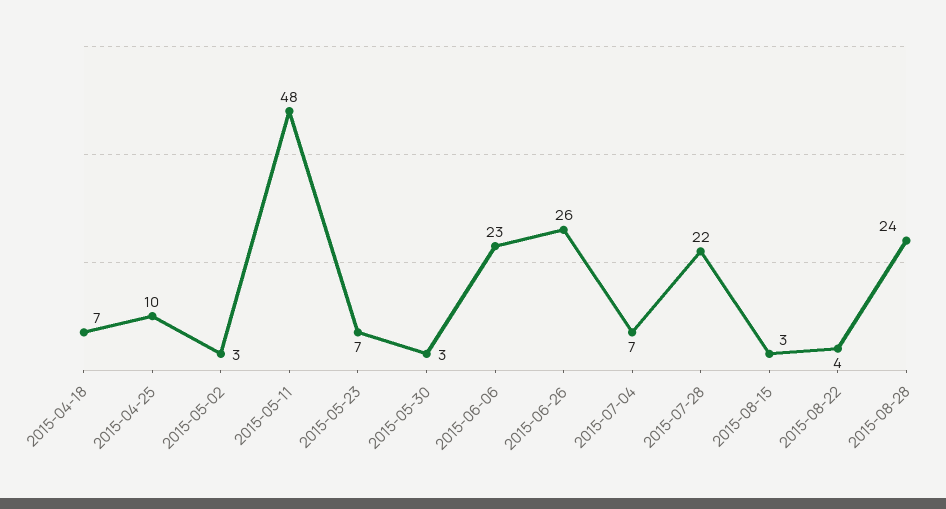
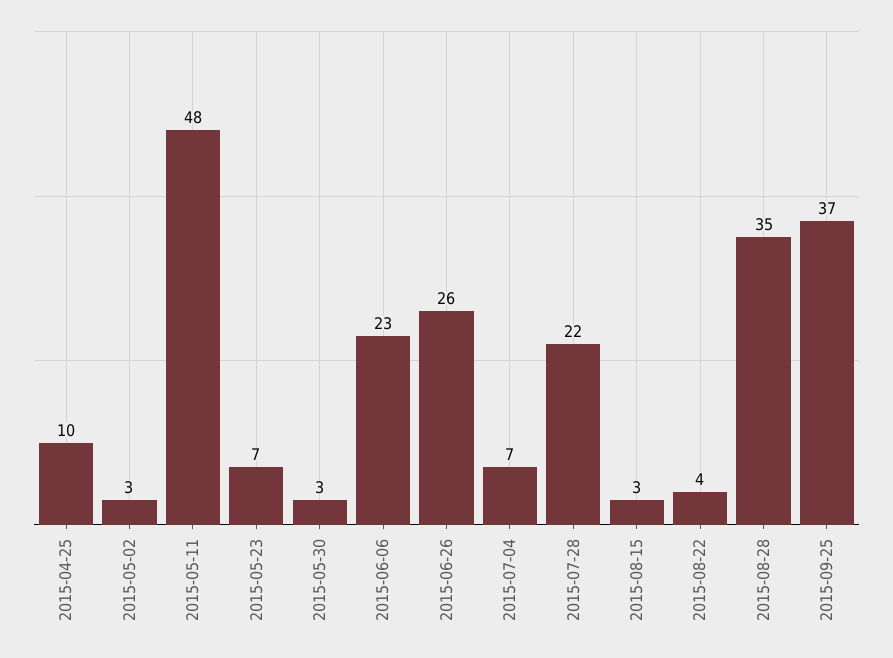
2015-04-18: 7 -> none
2015-08-28: 24 -> 35
2015-09-25: none -> 37

